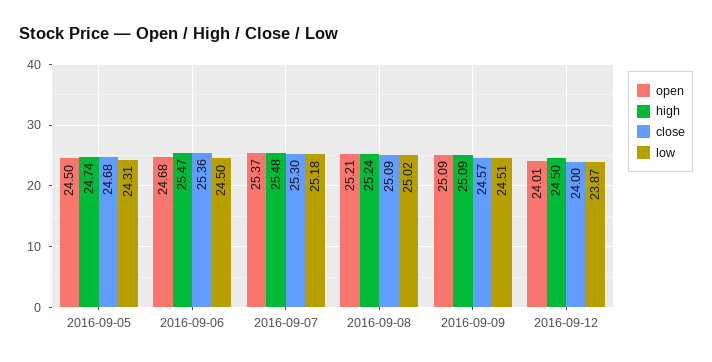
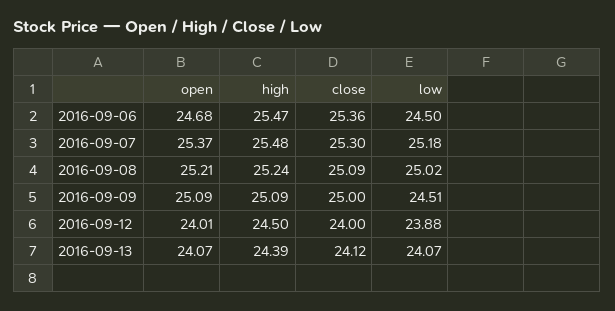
open, 2016-09-05: 24.5 -> none
high, 2016-09-05: 24.74 -> none
close, 2016-09-05: 24.68 -> none
low, 2016-09-05: 24.31 -> none
close, 2016-09-09: 24.57 -> 25
low, 2016-09-12: 23.87 -> 23.88
open, 2016-09-13: none -> 24.07
high, 2016-09-13: none -> 24.39
close, 2016-09-13: none -> 24.12
low, 2016-09-13: none -> 24.07

